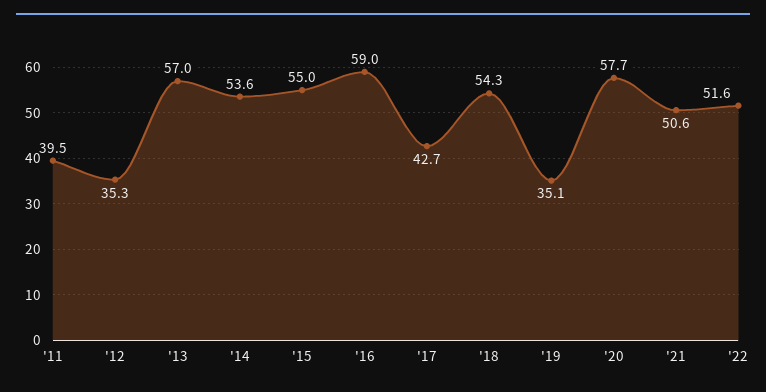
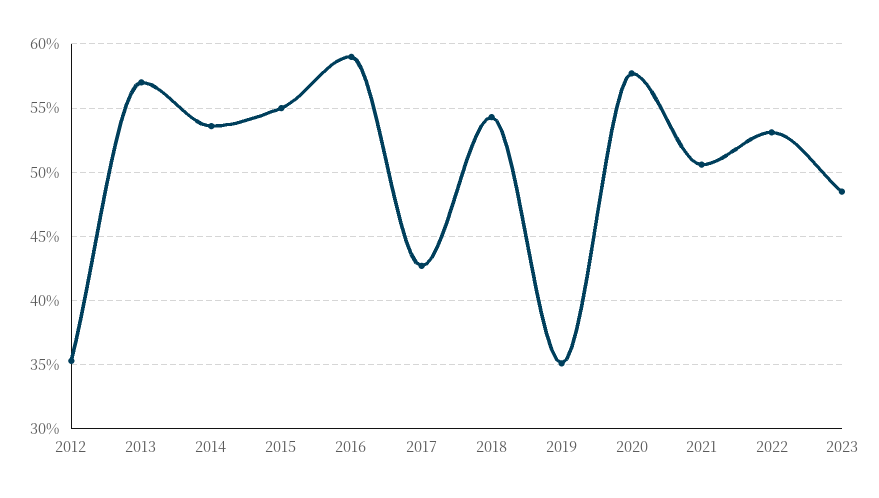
'11: 39.5 -> none
'22: 51.6 -> 53
2023: none -> 48.5

